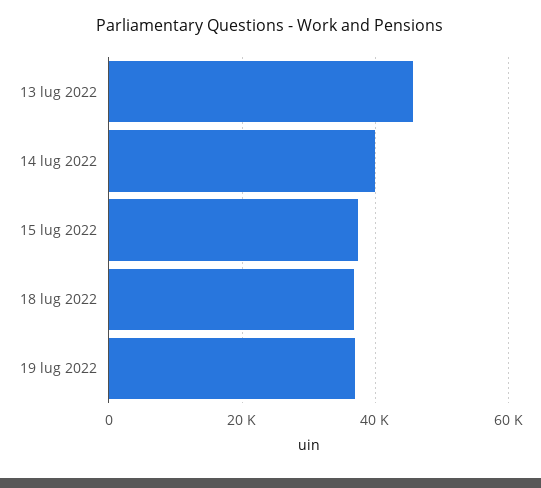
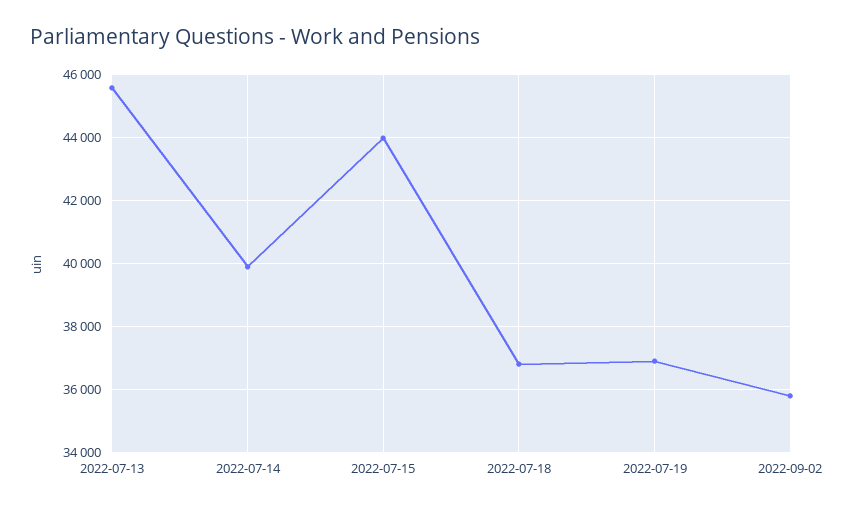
15 lug 2022: 38000 -> 44000
2022-09-02: none -> 35800

